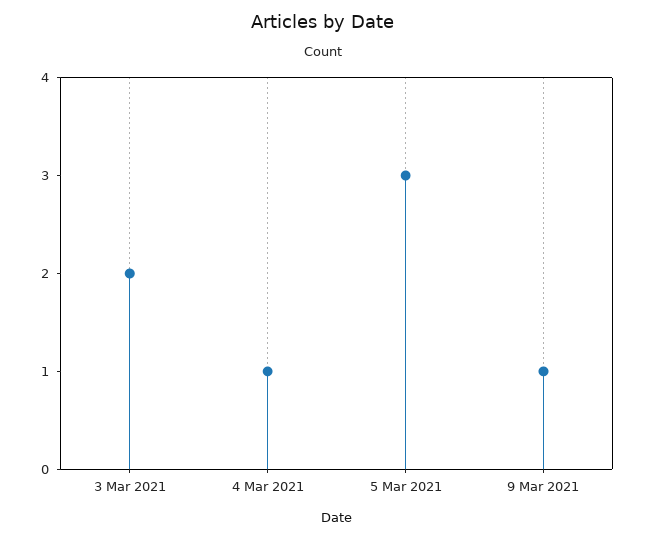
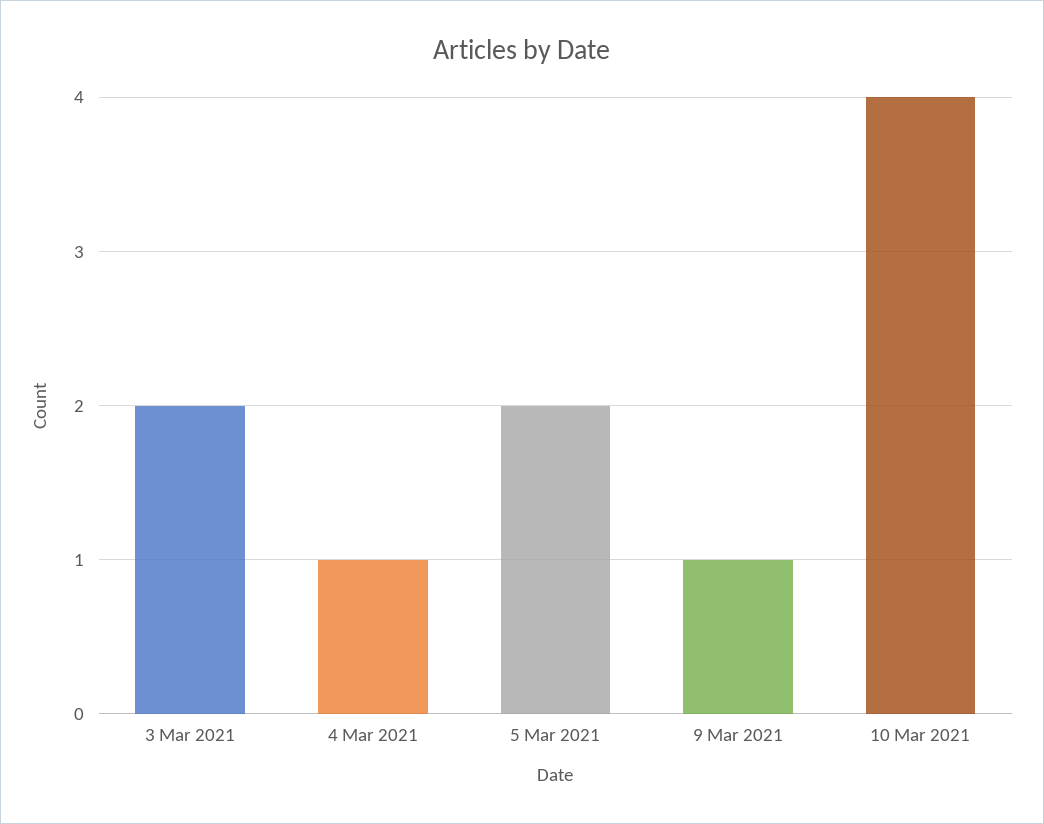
5 Mar 2021: 3 -> 2
10 Mar 2021: none -> 4

